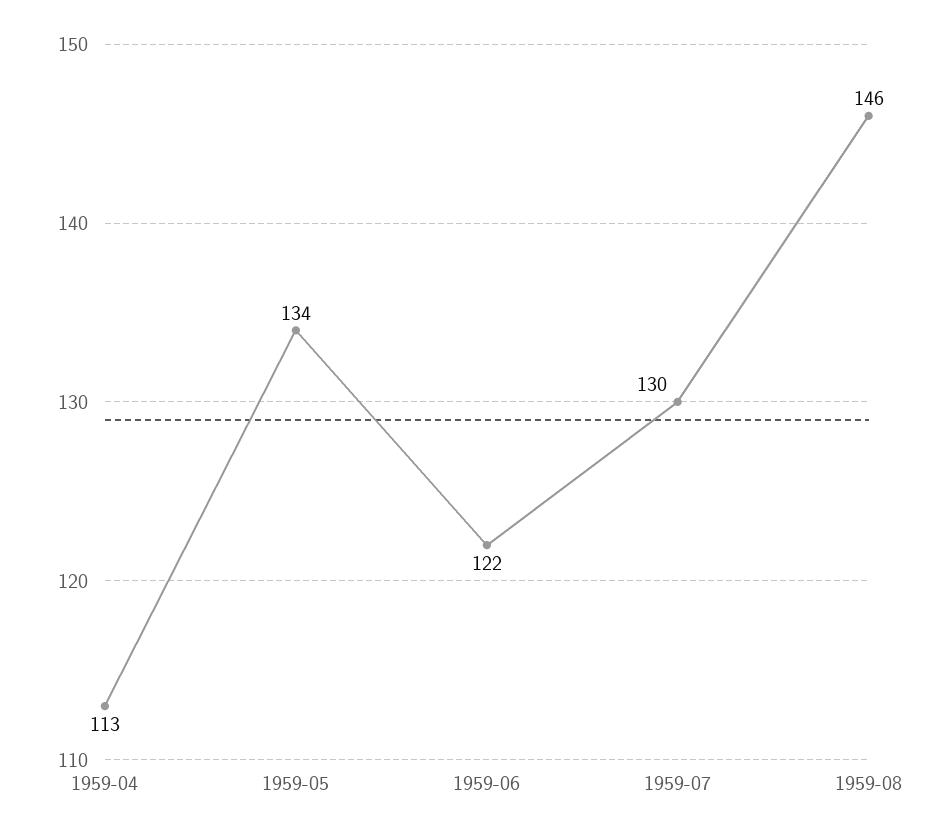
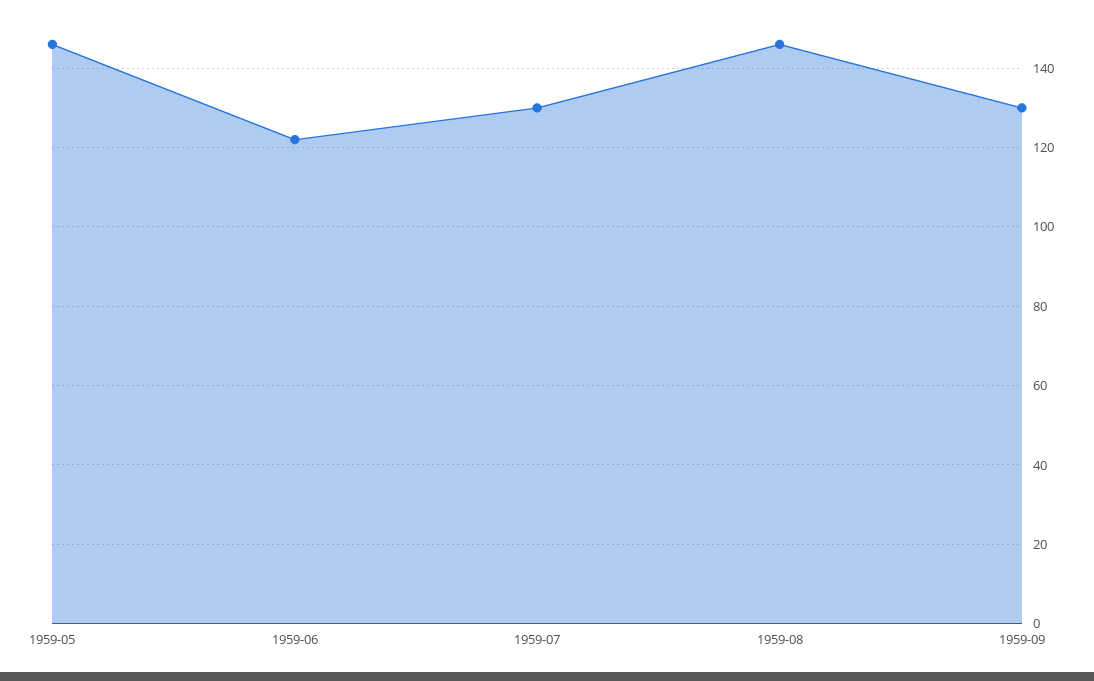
1959-04: 113 -> none
1959-05: 134 -> 145
1959-09: none -> 130

